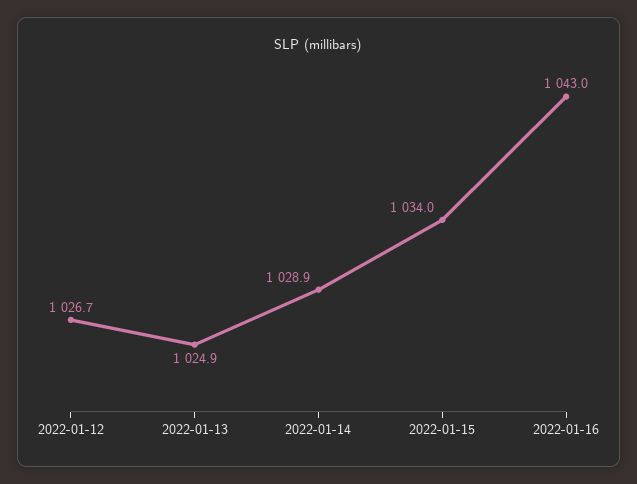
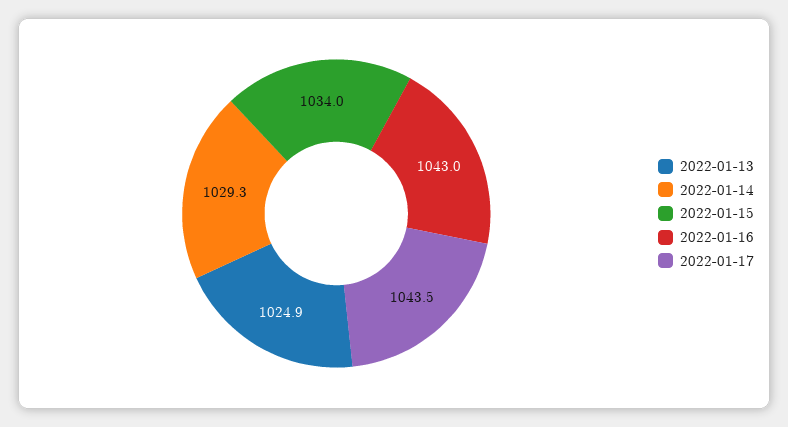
2022-01-12: 1026.7 -> none
2022-01-14: 1028.9 -> 1029.3
2022-01-17: none -> 1043.5

